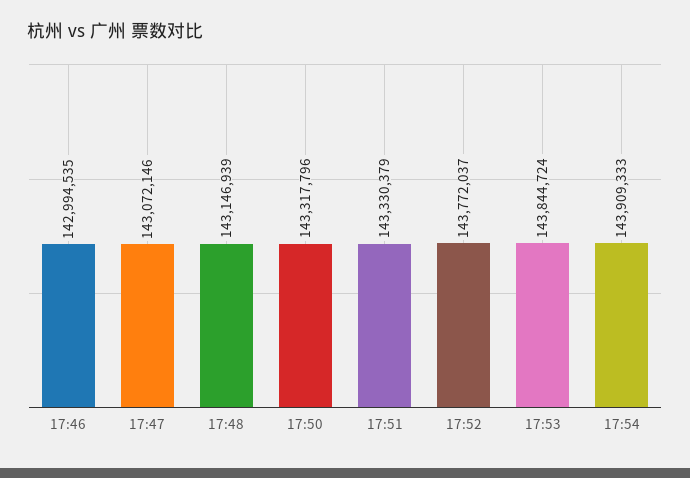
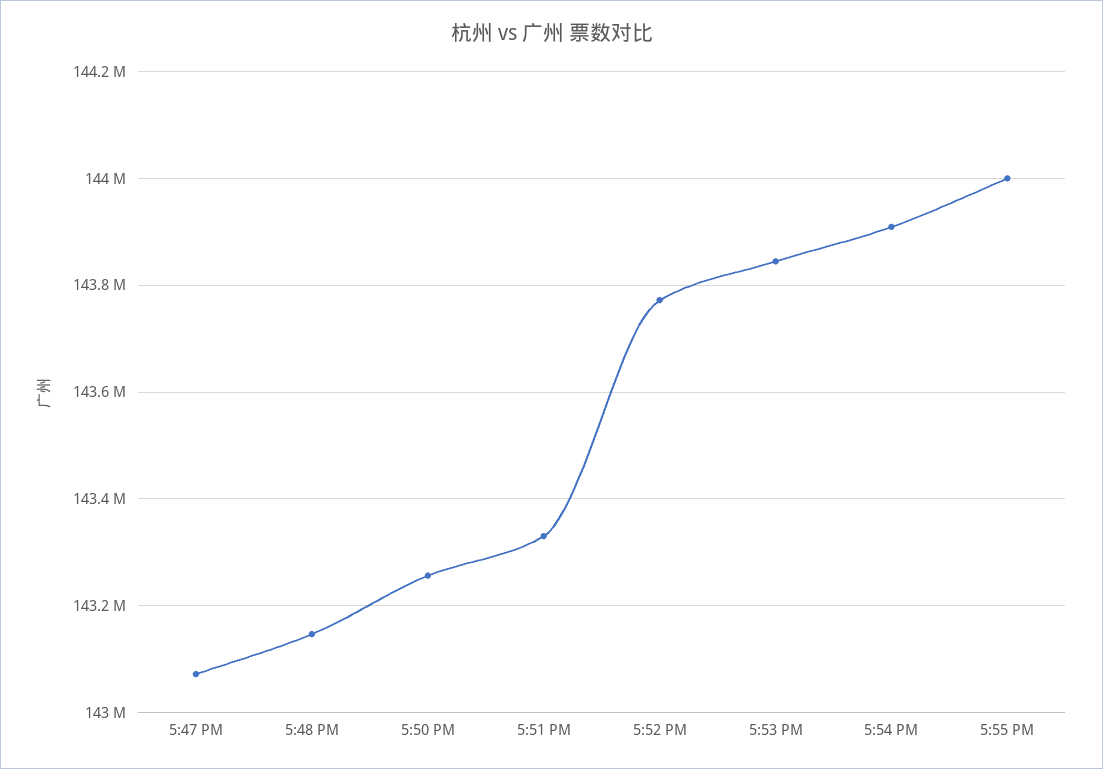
17:46: 142994535 -> none
17:50: 143317796 -> 143260000
5:55 PM: none -> 144000000

